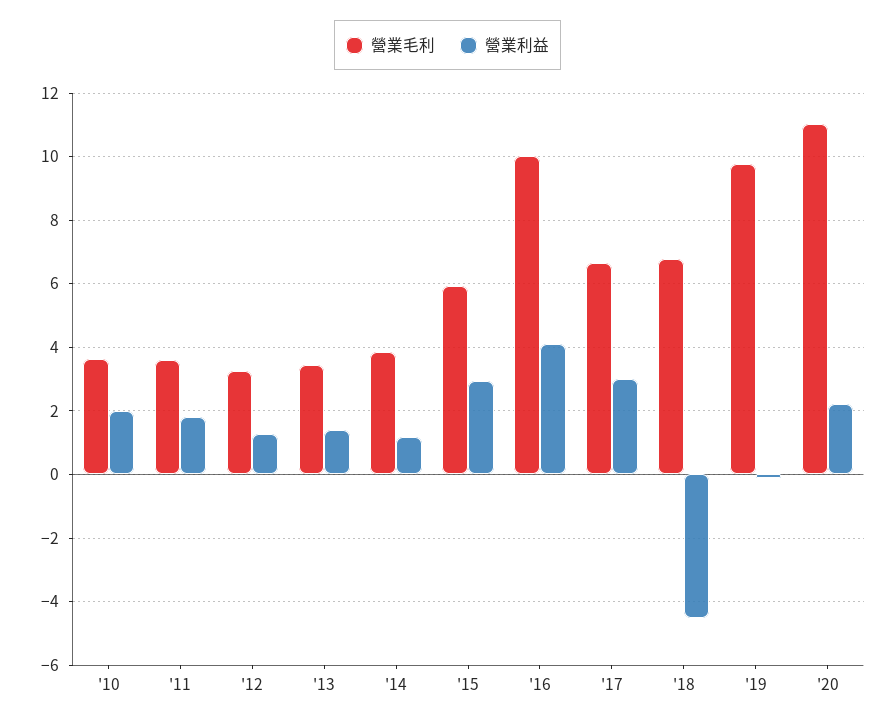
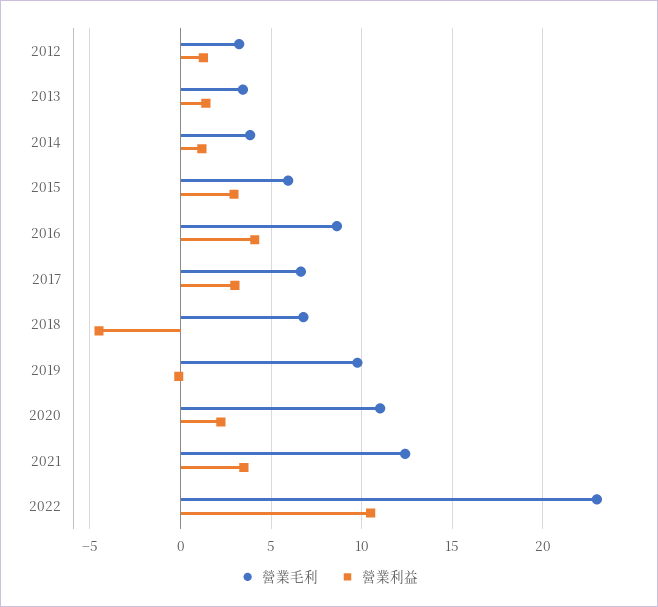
營業毛利, '10: 3.6 -> none
營業利益, '10: 2 -> none
營業毛利, '11: 3.6 -> none
營業利益, '11: 1.8 -> none
營業毛利, '16: 10 -> 8.5
營業毛利, 2021: none -> 12.5
營業利益, 2021: none -> 3.5
營業毛利, 2022: none -> 23
營業利益, 2022: none -> 10.5

